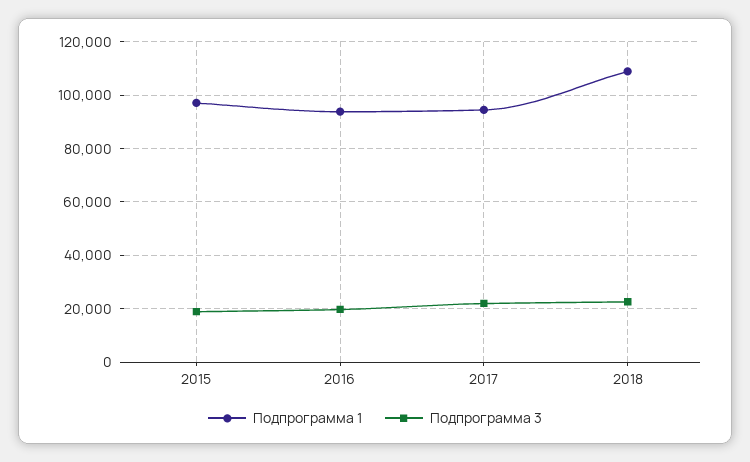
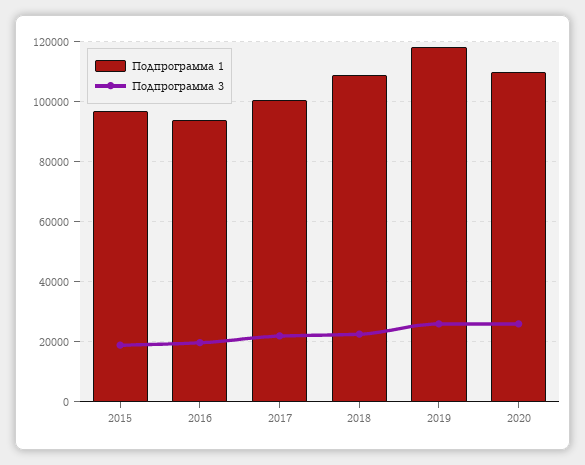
Подпрограмма 1, 2017: 95000 -> 100000
Подпрограмма 1, 2019: none -> 118000
Подпрограмма 3, 2019: none -> 26000
Подпрограмма 1, 2020: none -> 110000
Подпрограмма 3, 2020: none -> 26000

